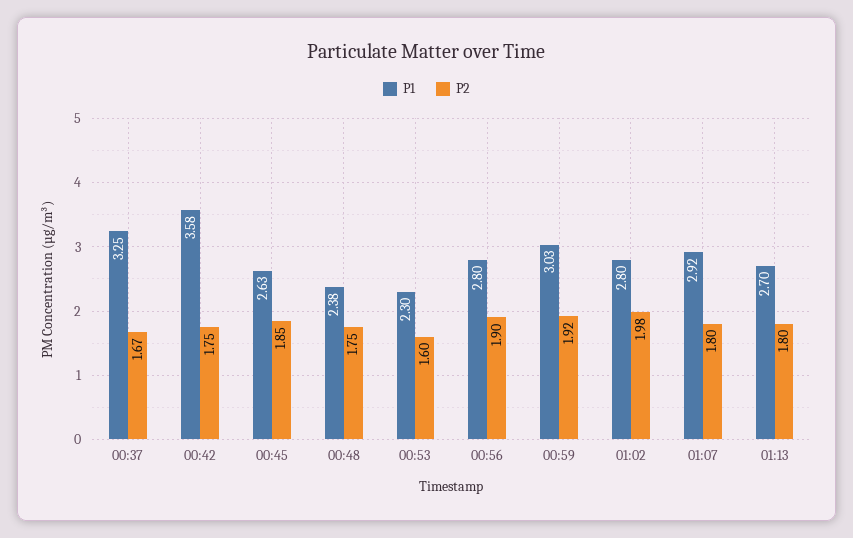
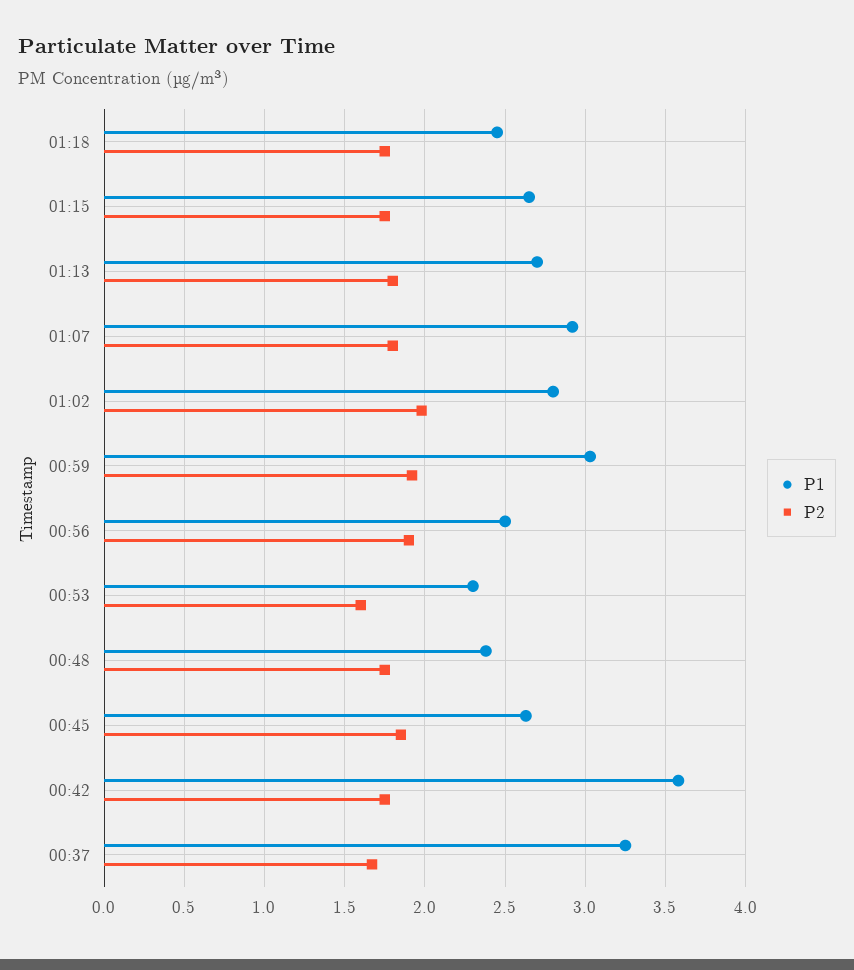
P1, 00:56: 2.8 -> 2.5
P1, 01:18: none -> 2.45
P2, 01:18: none -> 1.75
P1, 01:15: none -> 2.65
P2, 01:15: none -> 1.75

